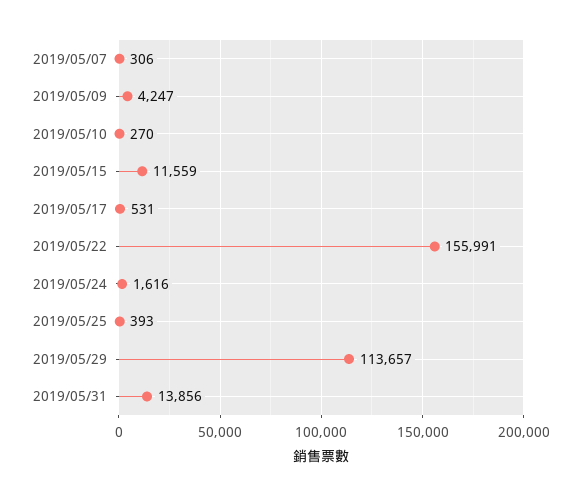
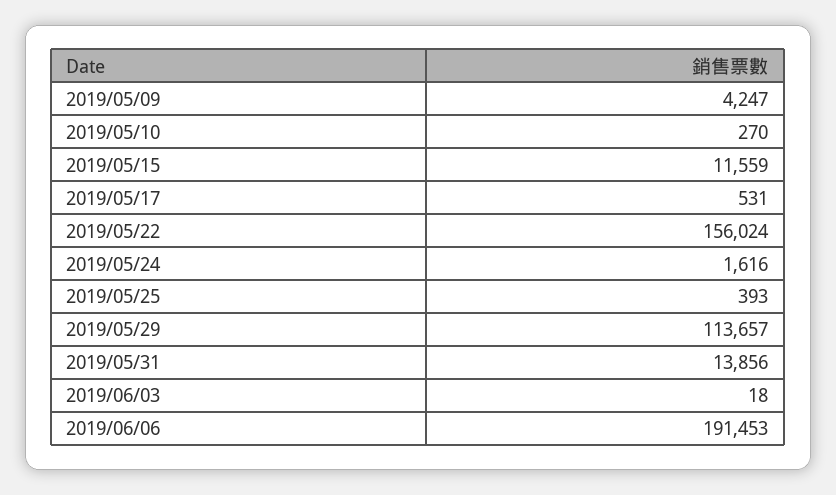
2019/05/07: 306 -> none
2019/05/22: 155991 -> 156024
2019/06/03: none -> 18
2019/06/06: none -> 191453

